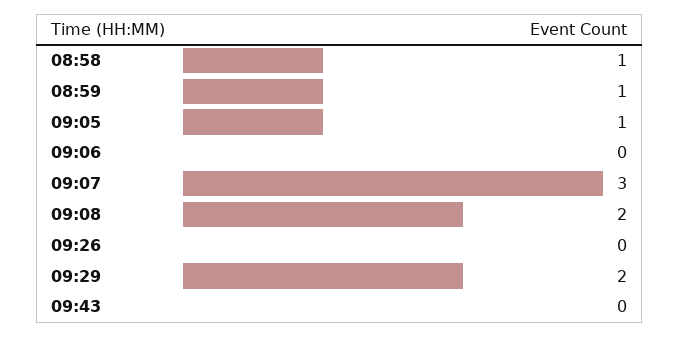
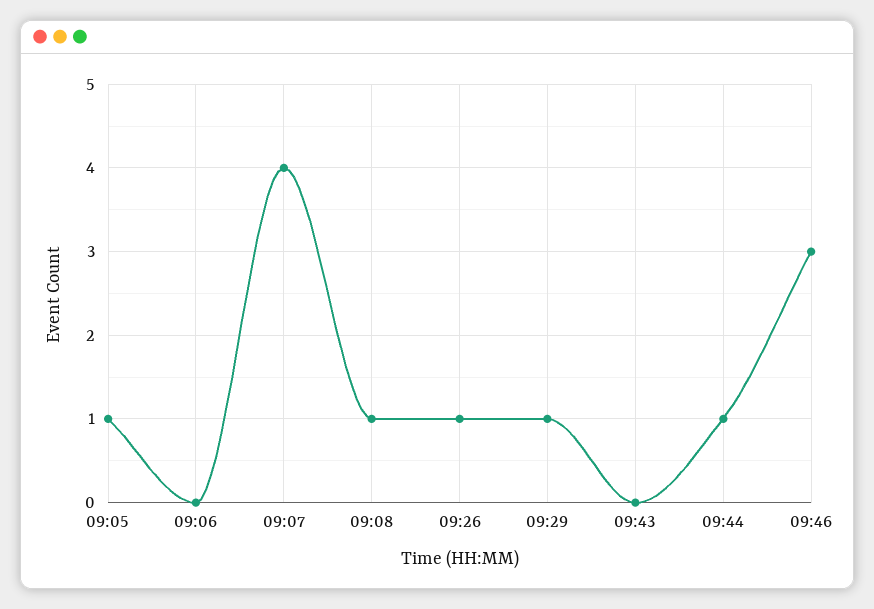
08:58: 1 -> none
08:59: 1 -> none
09:07: 3 -> 4
09:08: 2 -> 1
09:26: 0 -> 1
09:29: 2 -> 1
09:44: none -> 1
09:46: none -> 3

